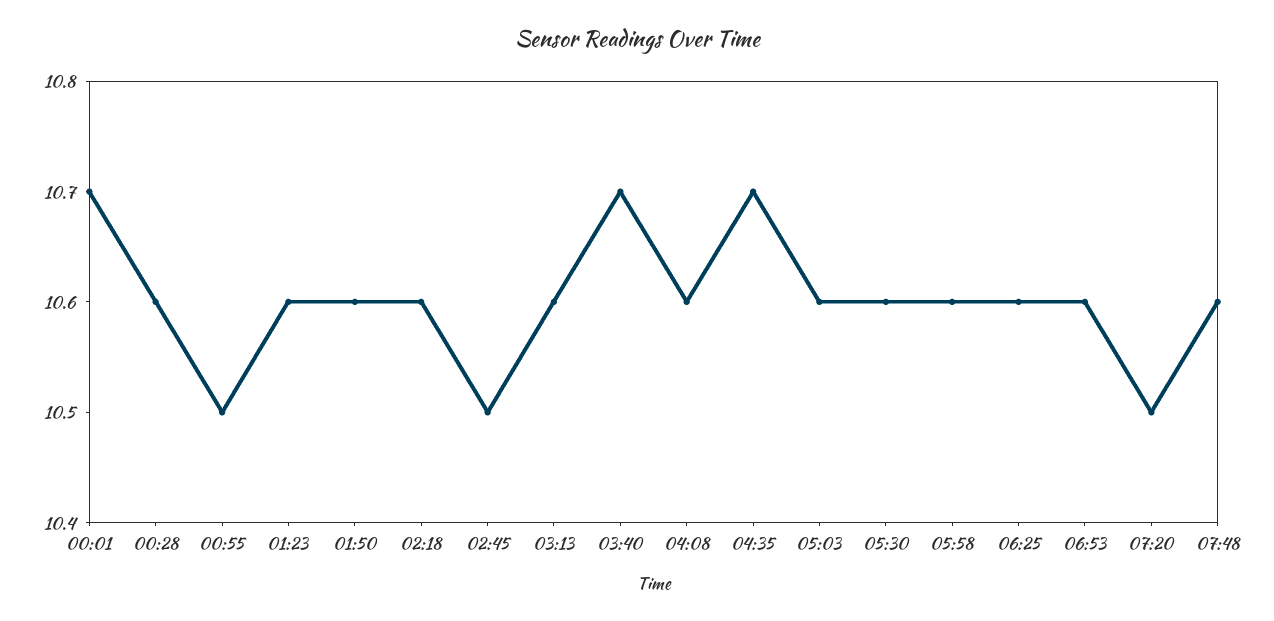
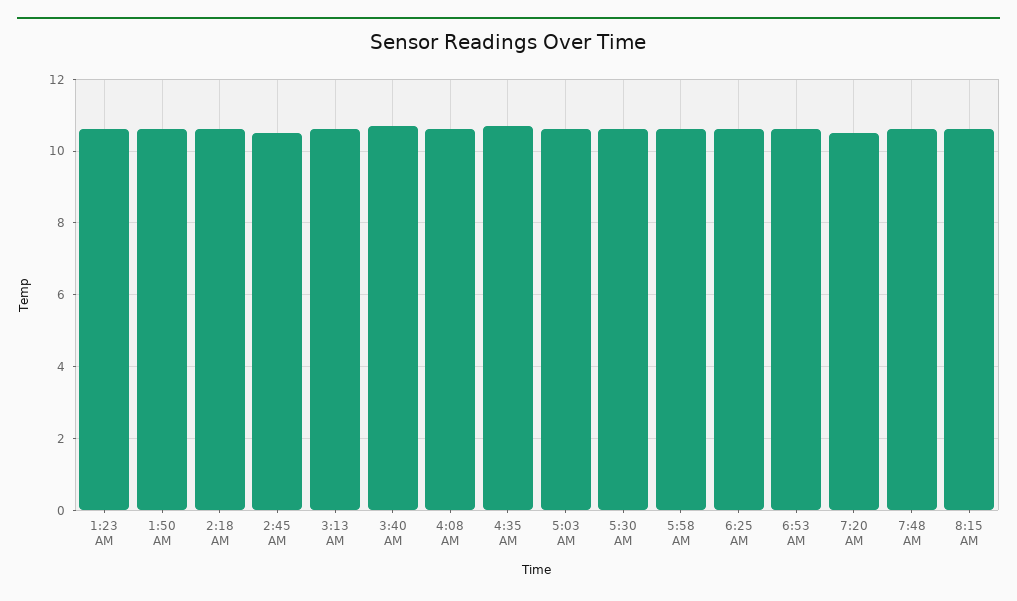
00:01: 10.7 -> none
00:28: 10.6 -> none
00:55: 10.5 -> none
8:15 AM: none -> 10.5

